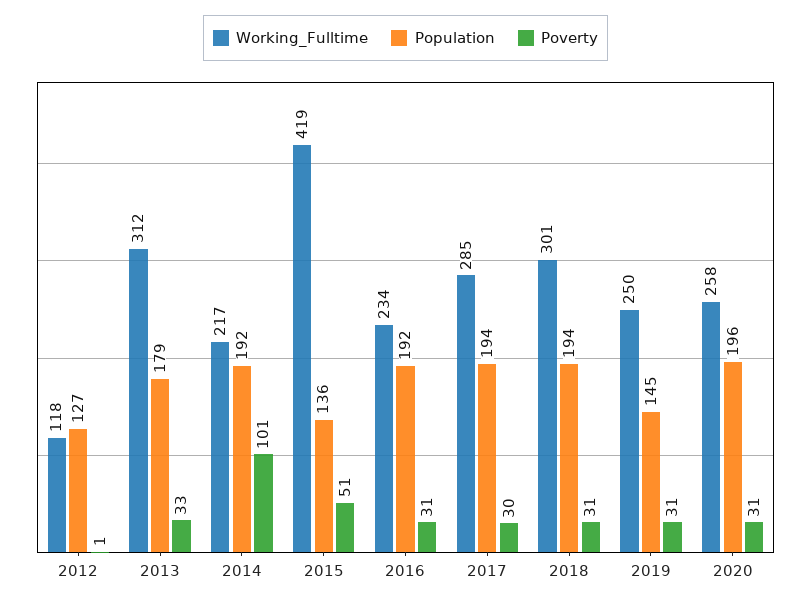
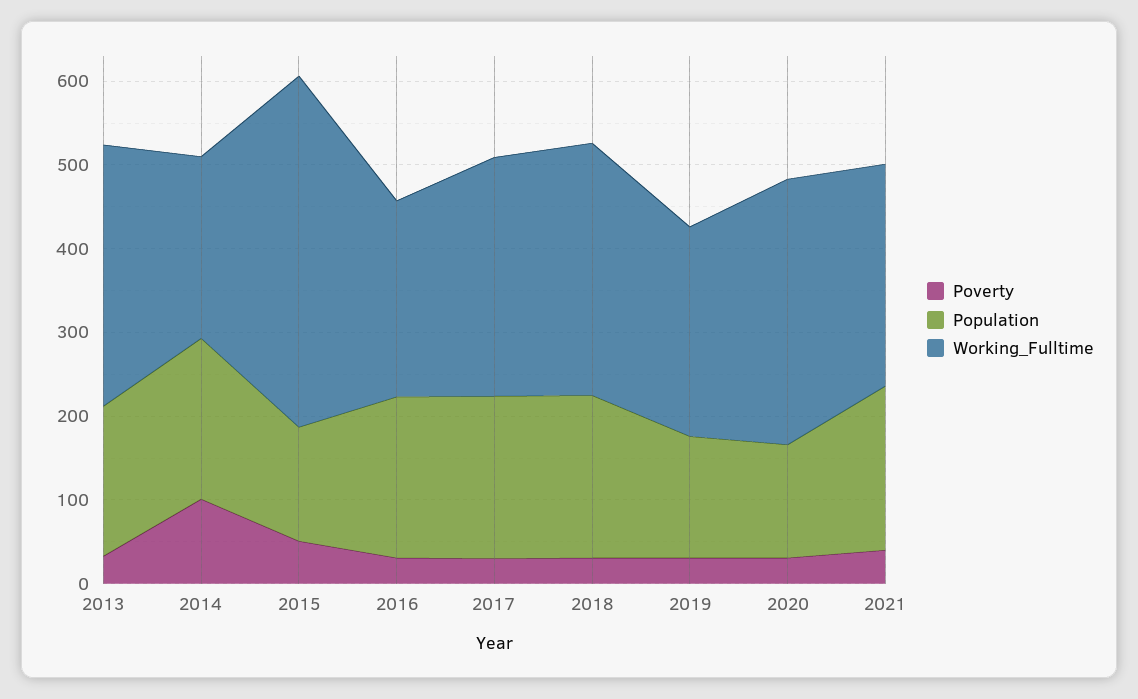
Working_Fulltime, 2012: 118 -> none
Population, 2012: 127 -> none
Poverty, 2012: 1 -> none
Working_Fulltime, 2020: 258 -> 320
Population, 2020: 196 -> 140
Poverty, 2021: none -> 40
Population, 2021: none -> 200
Working_Fulltime, 2021: none -> 260

